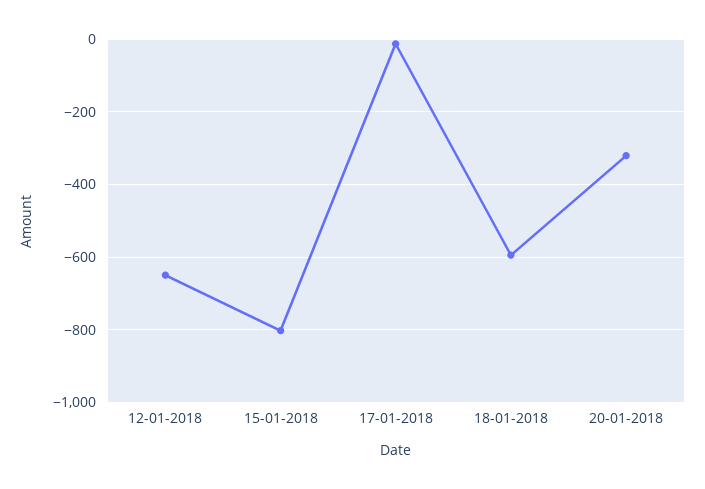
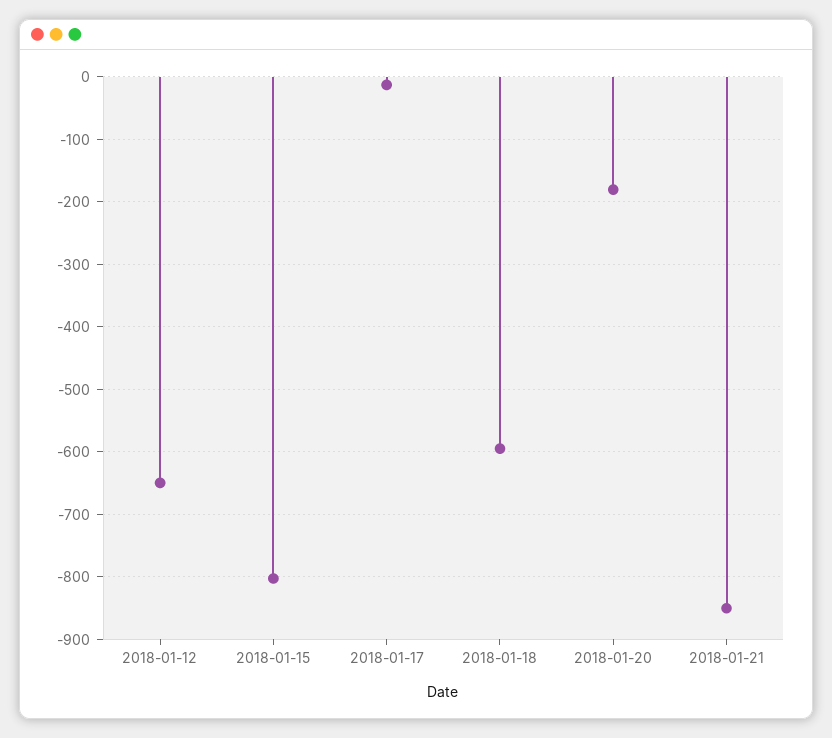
20-01-2018: -320 -> -180
2018-01-21: none -> -850

